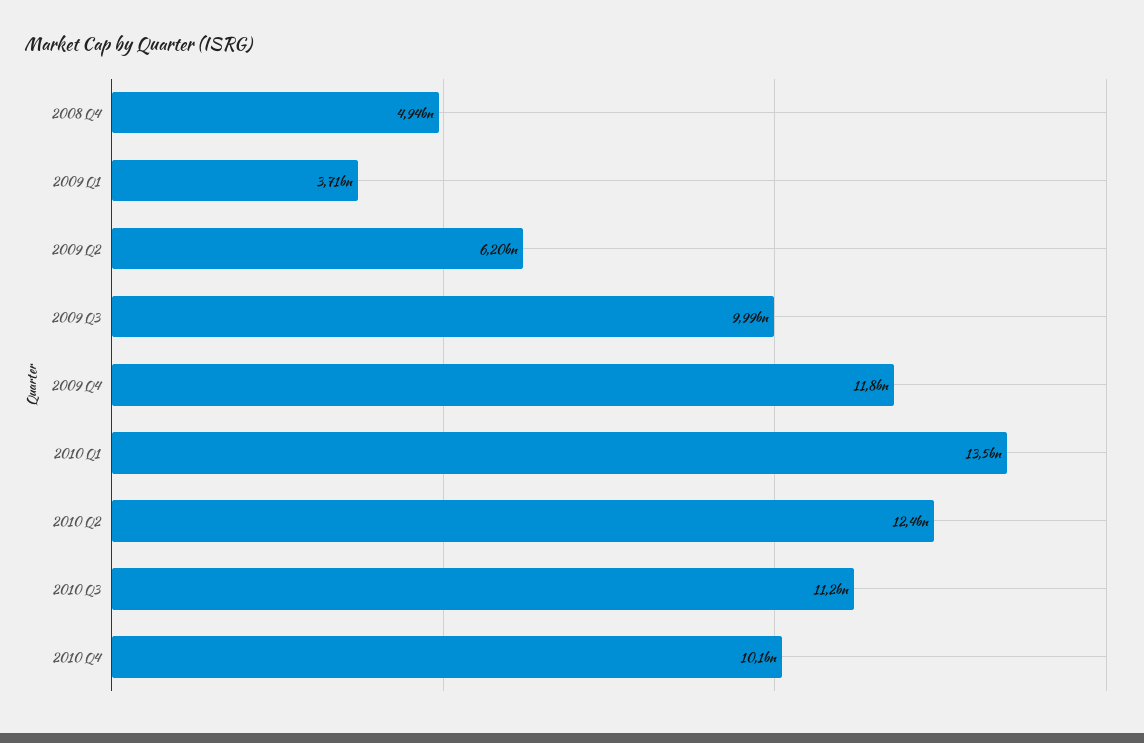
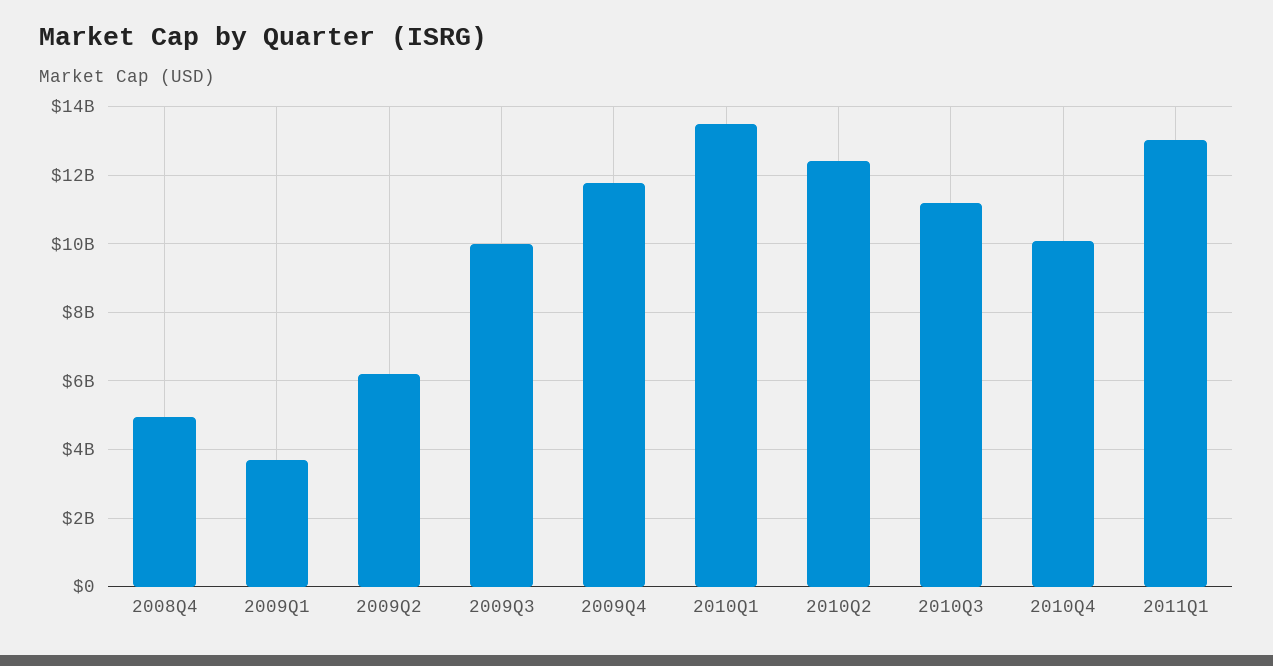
2011Q1: none -> 13000000000

